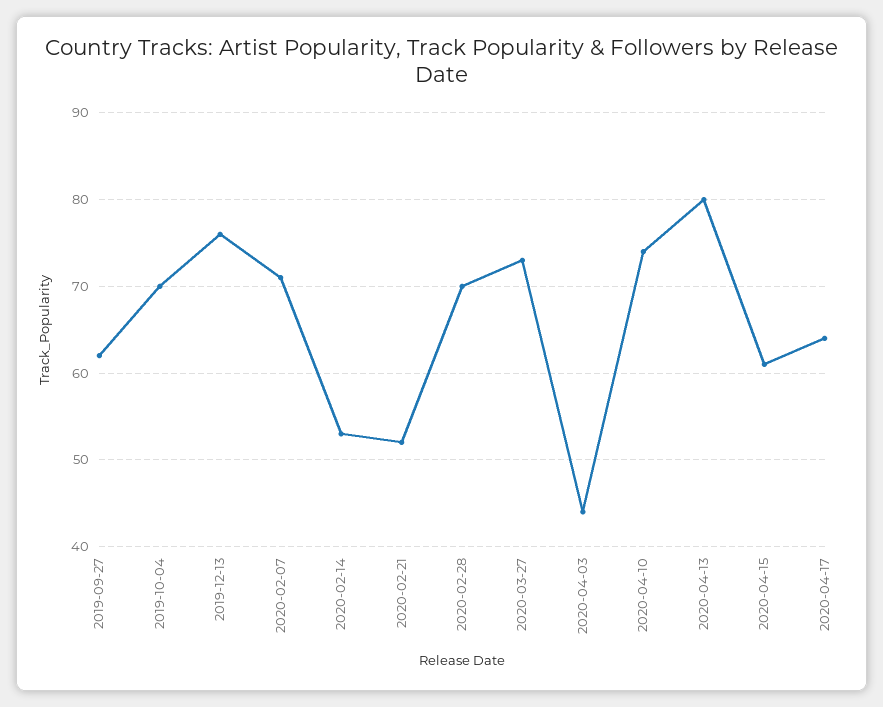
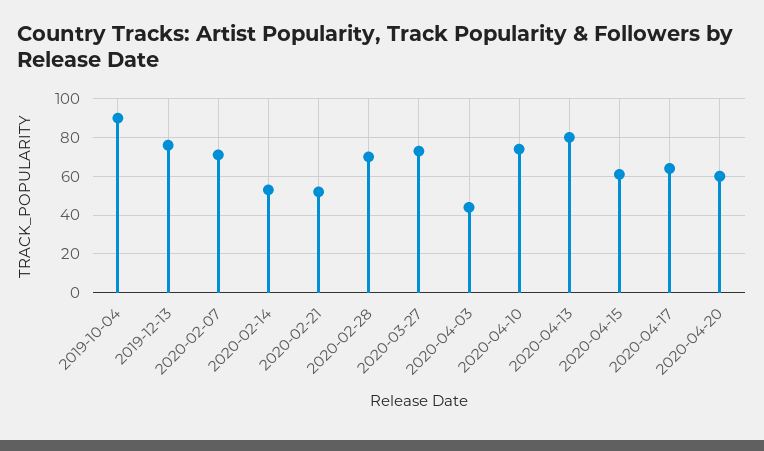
2019-09-27: 62 -> none
2019-10-04: 70 -> 90
2020-04-20: none -> 60

